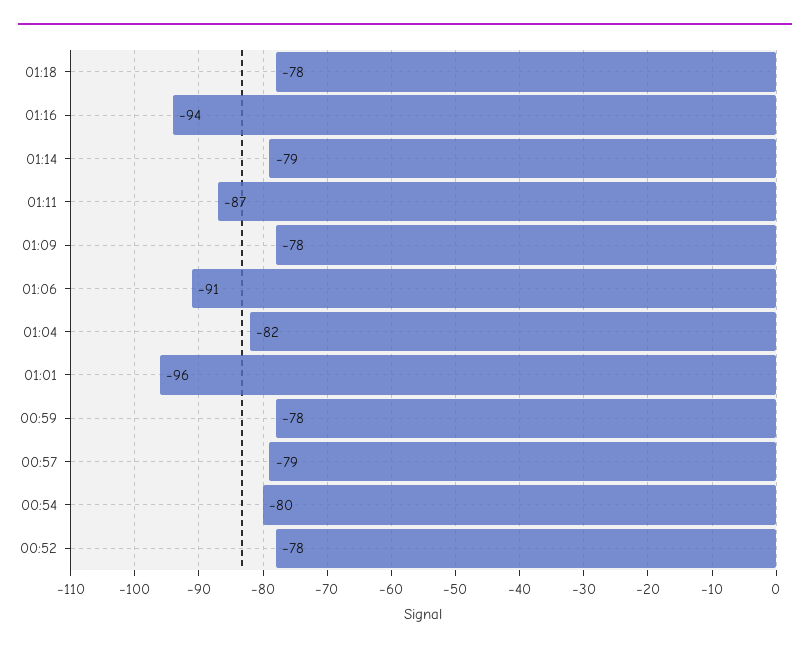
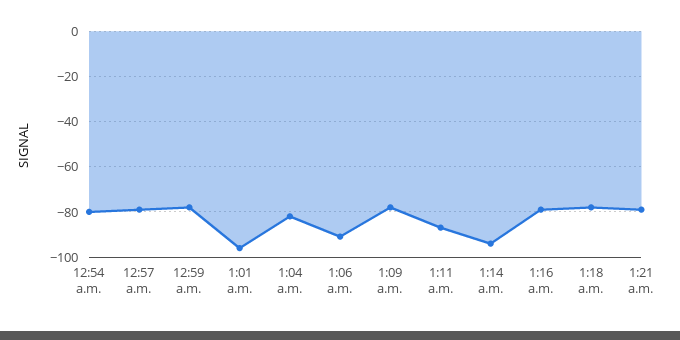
01:16: -94 -> -80
01:14: -79 -> -95
00:52: -78 -> none
1:21 a.m.: none -> -80

